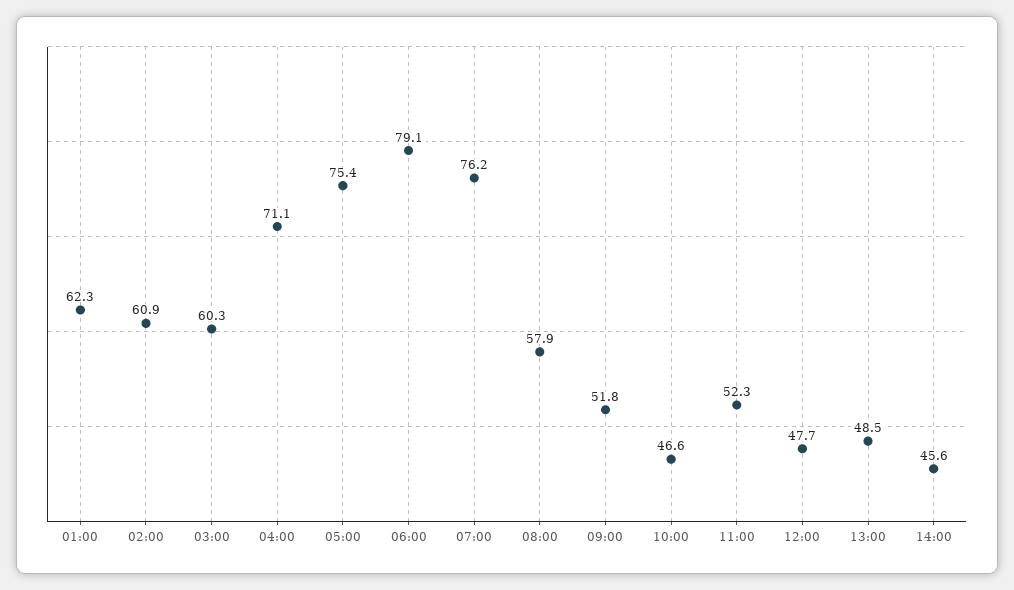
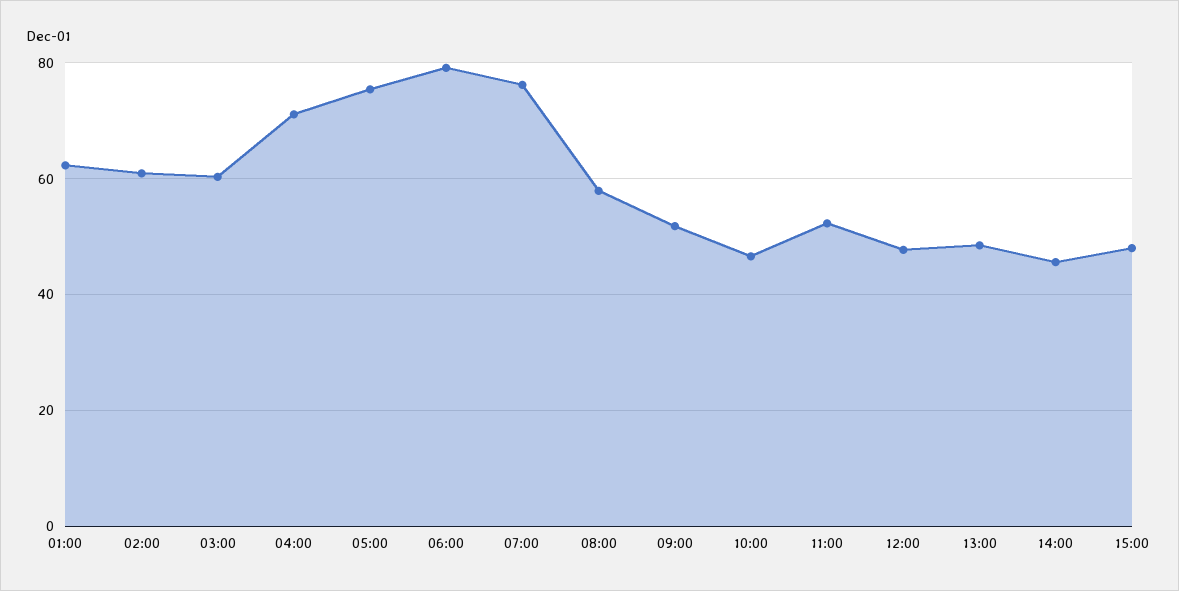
15:00: none -> 48

